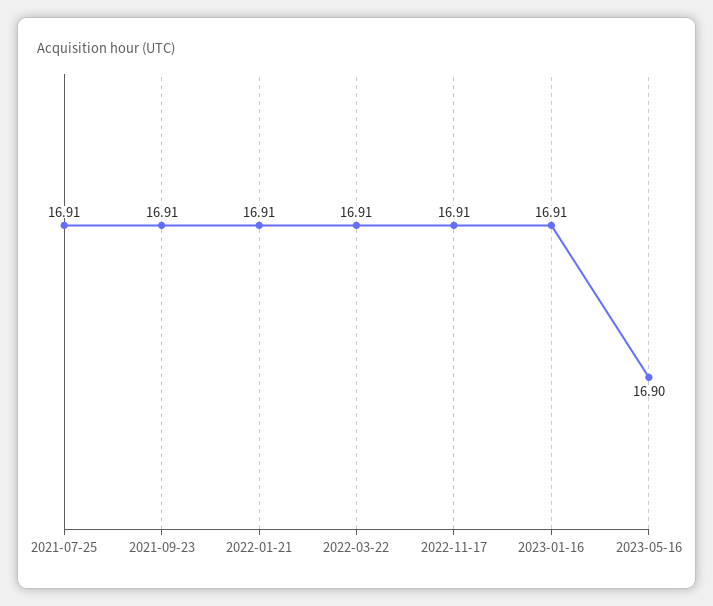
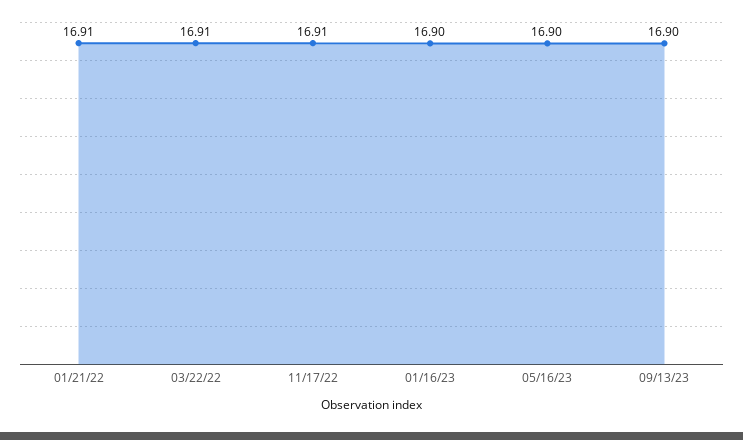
2021-07-25: 16.91 -> none
2021-09-23: 16.91 -> none
2023-01-16: 16.91 -> 16.9
09/13/23: none -> 16.9

